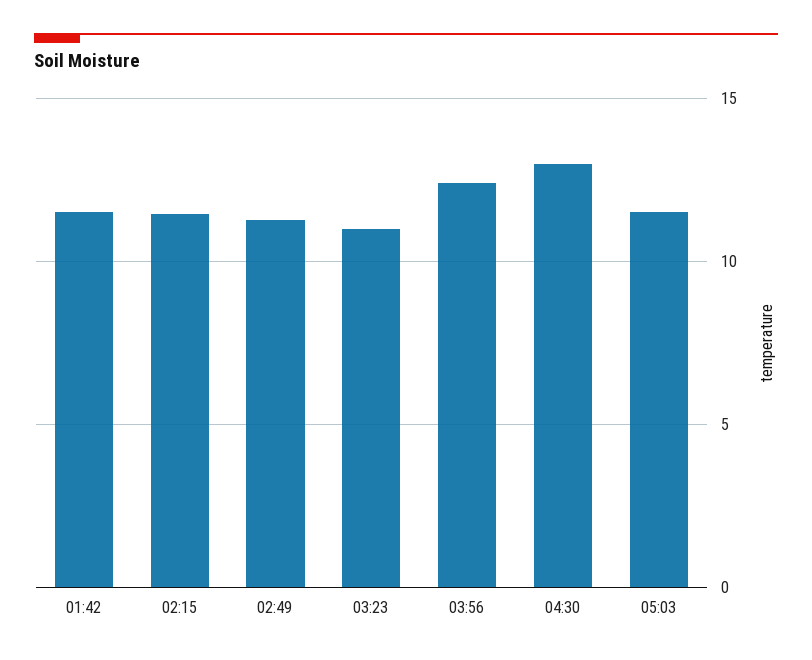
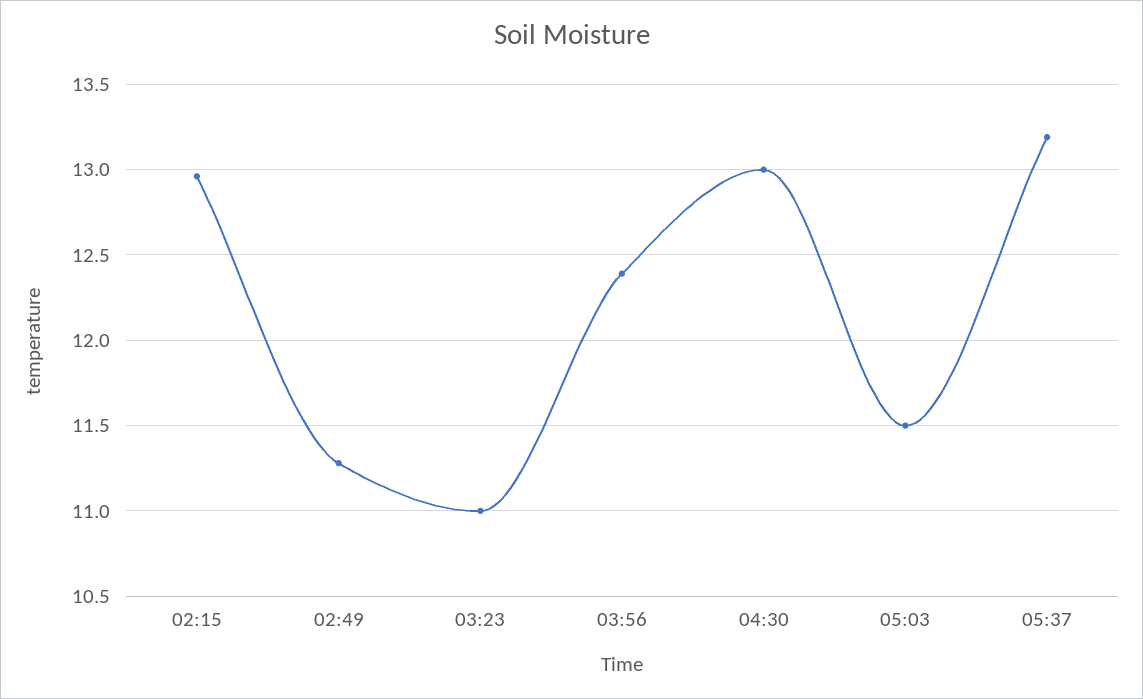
01:42: 11.5 -> none
02:15: 11.5 -> 12.95
05:37: none -> 13.2

